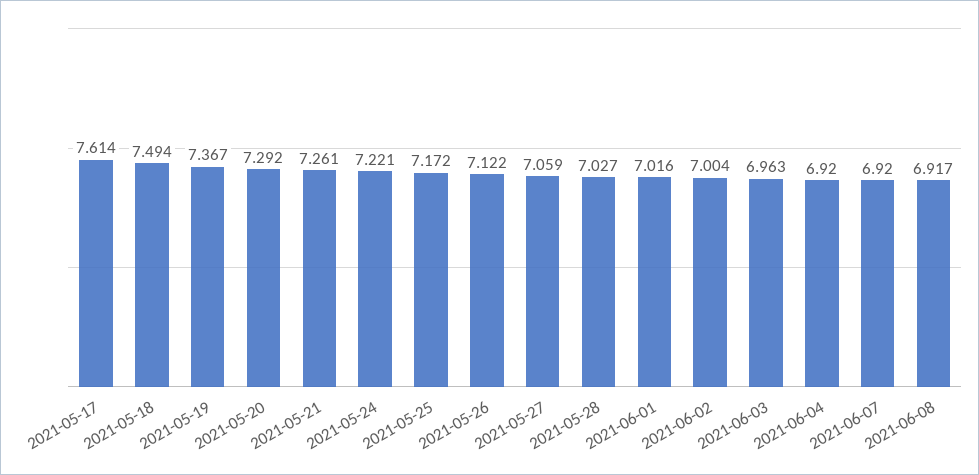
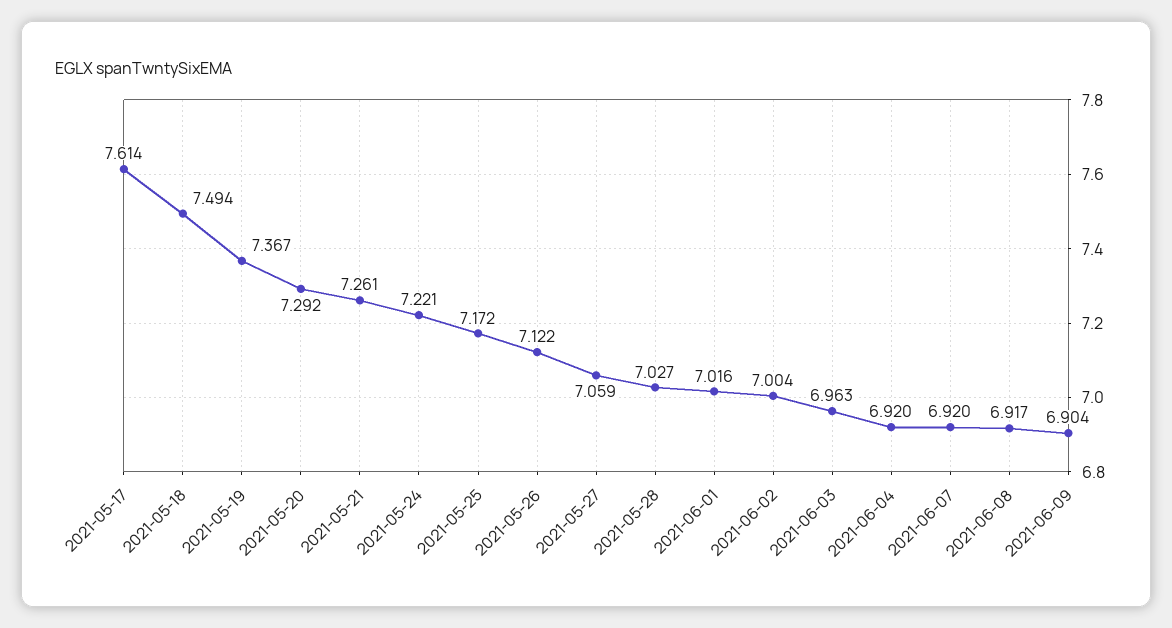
2021-06-09: none -> 6.904

